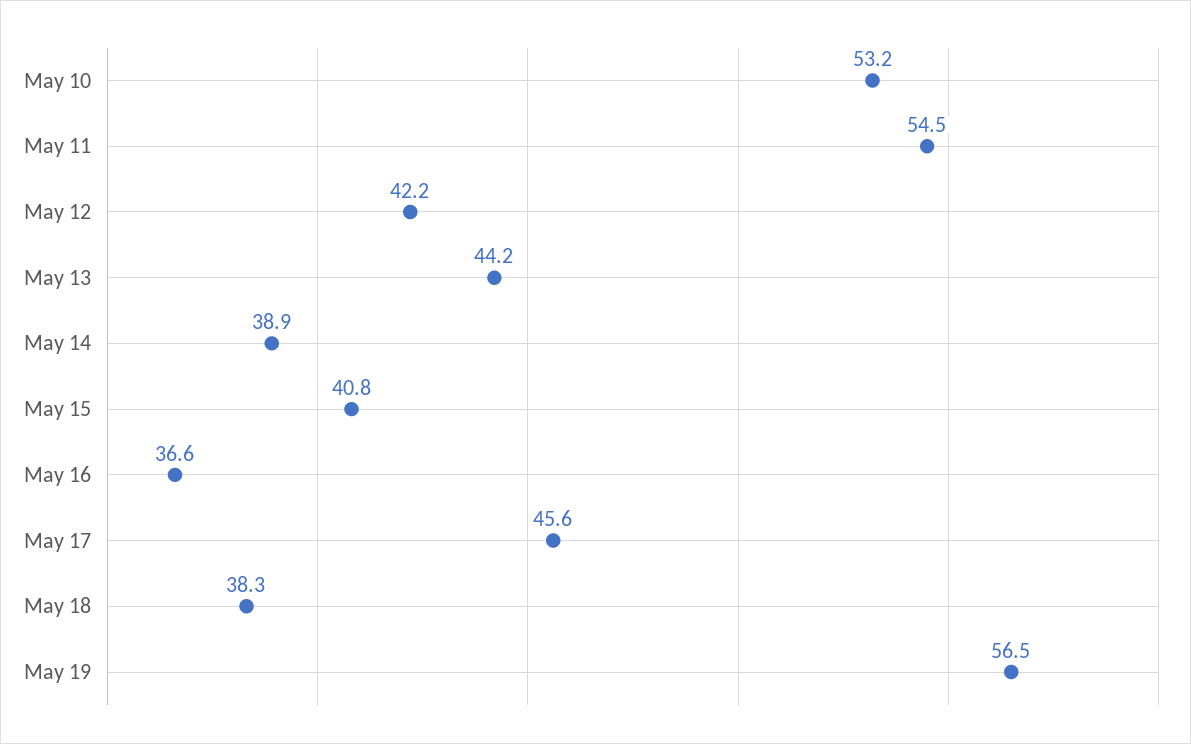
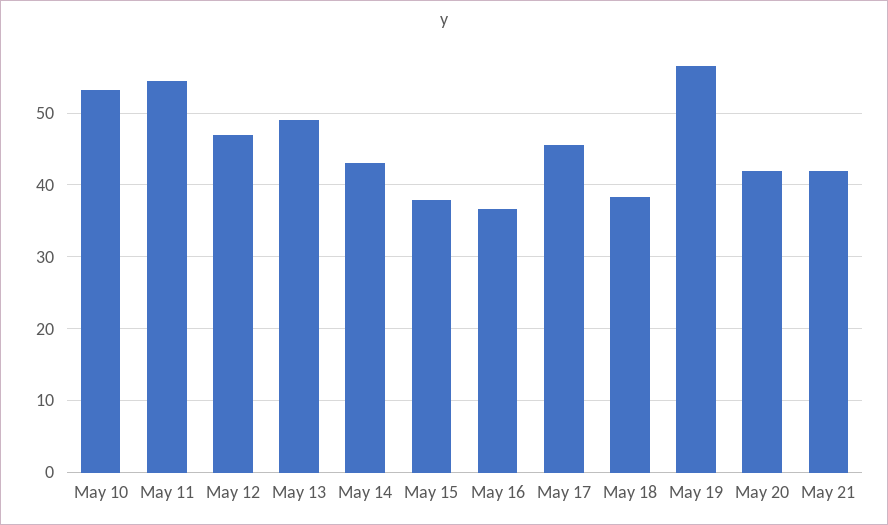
May 12: 42.2 -> 47
May 13: 44.2 -> 49
May 14: 38.9 -> 43
May 15: 40.8 -> 38
May 20: none -> 42
May 21: none -> 42

